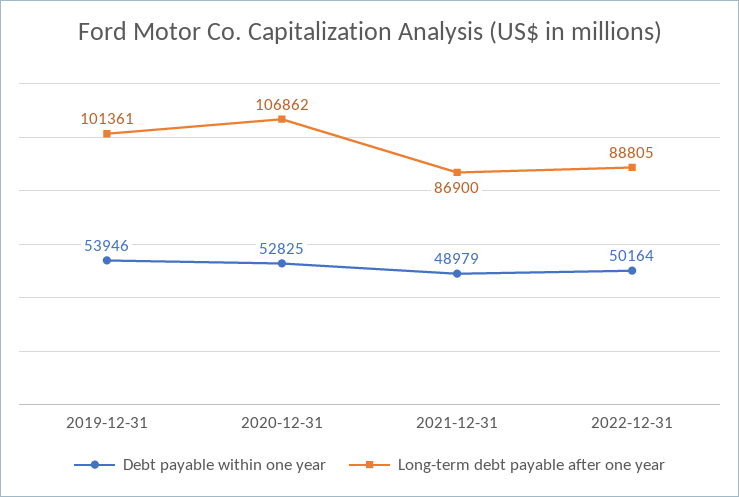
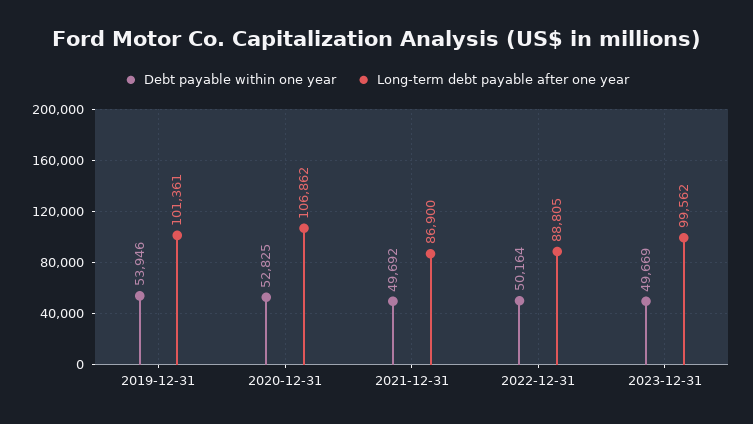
Debt payable within one year, 2021-12-31: 48979 -> 49692
Debt payable within one year, 2023-12-31: none -> 49669
Long-term debt payable after one year, 2023-12-31: none -> 99562

